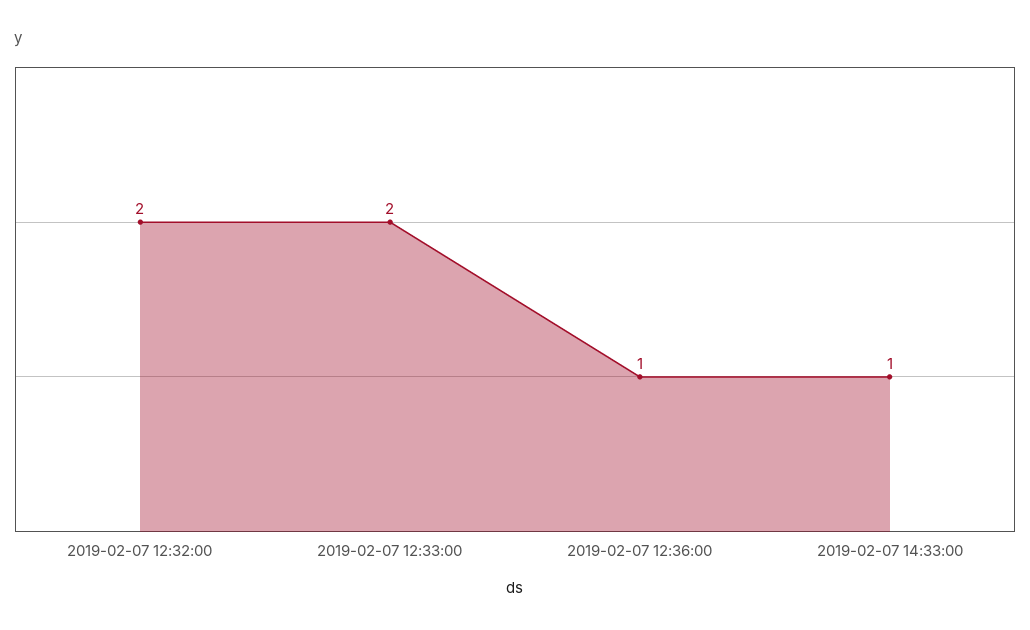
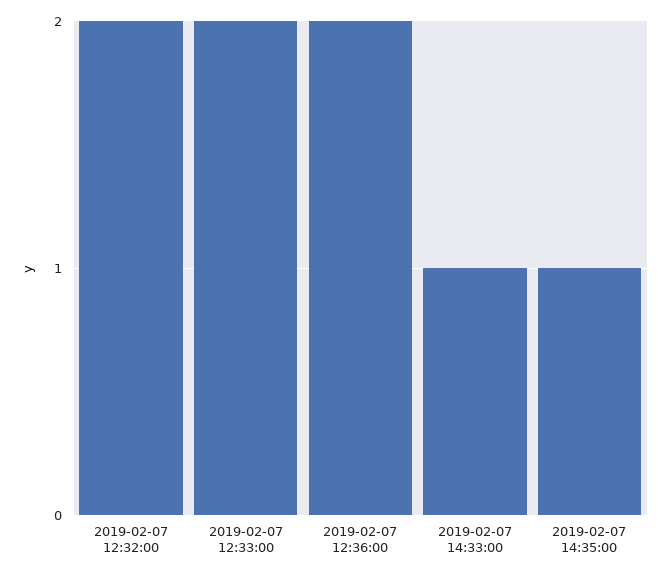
2019-02-07 12:36:00: 1 -> 2
2019-02-07 14:35:00: none -> 1

